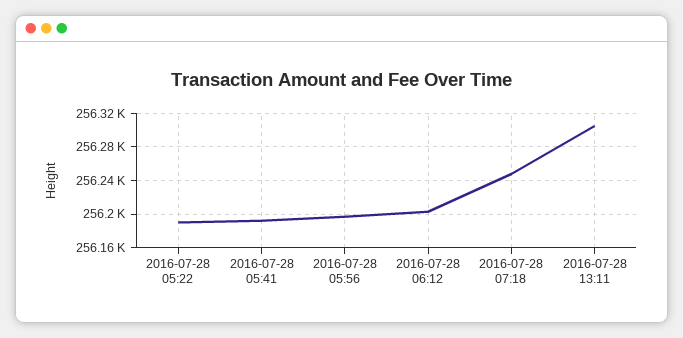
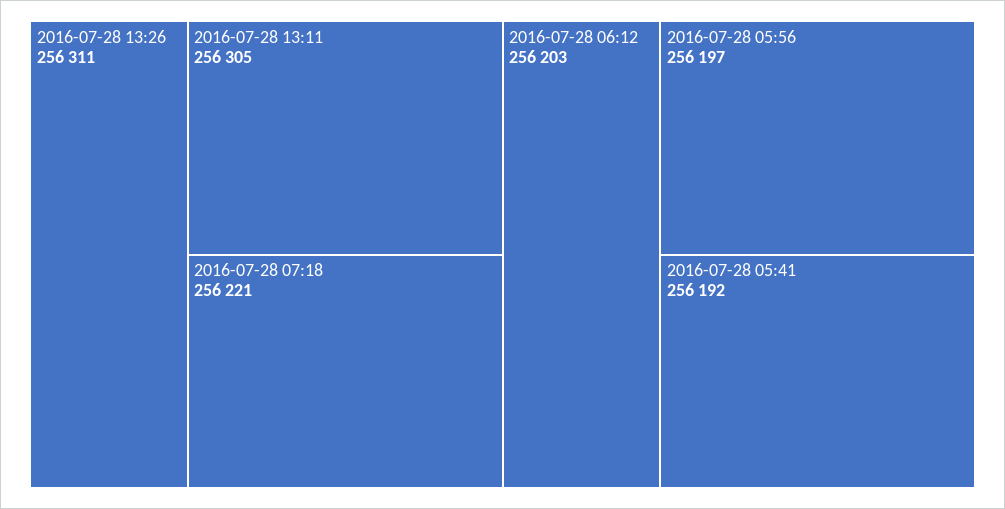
2016-07-28 05:22: 256190 -> none
2016-07-28 07:18: 256250 -> 256221
2016-07-28 13:26: none -> 256311

